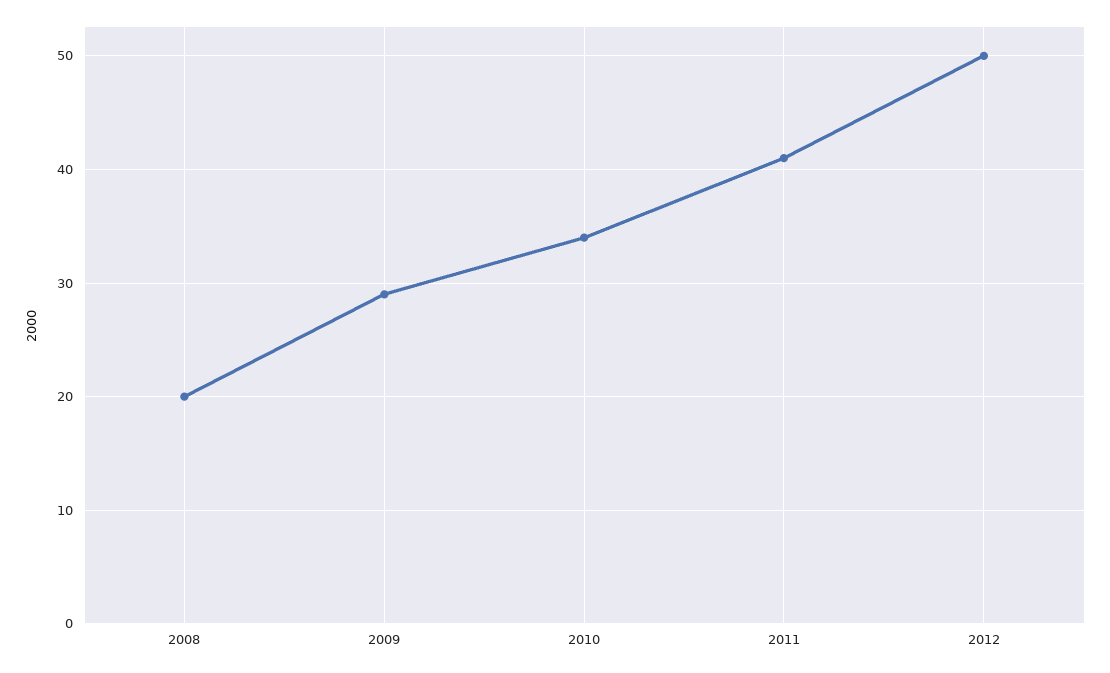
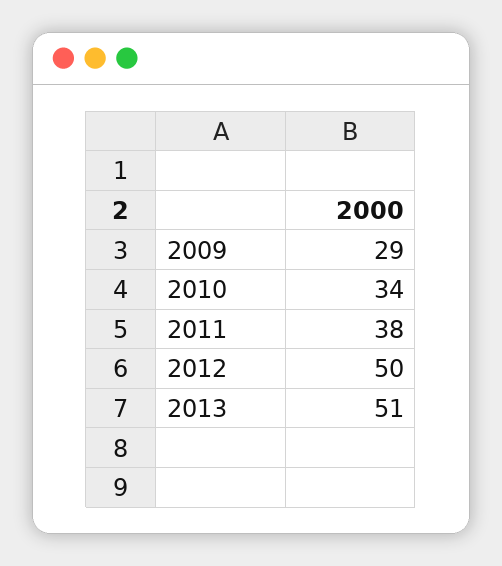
2008: 20 -> none
2011: 41 -> 38
2013: none -> 51

